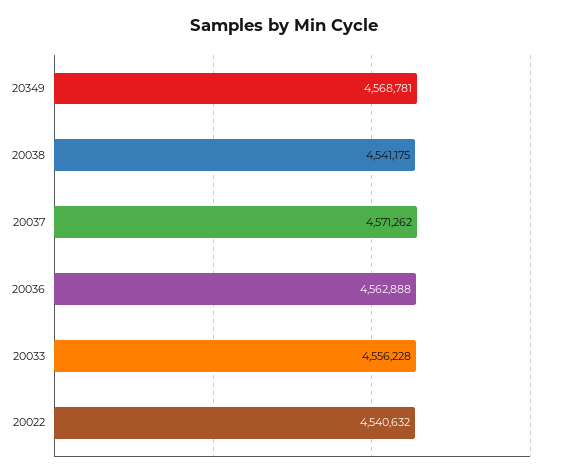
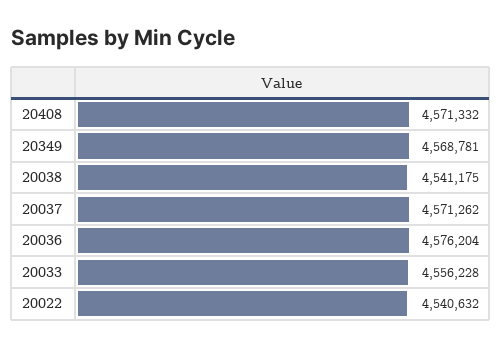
20036: 4562888 -> 4576204
20408: none -> 4571332

